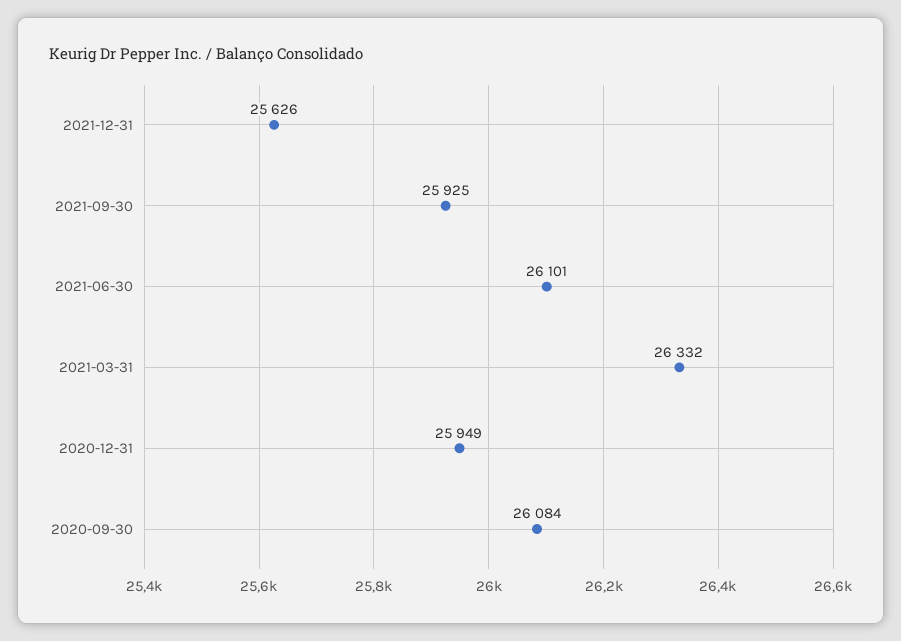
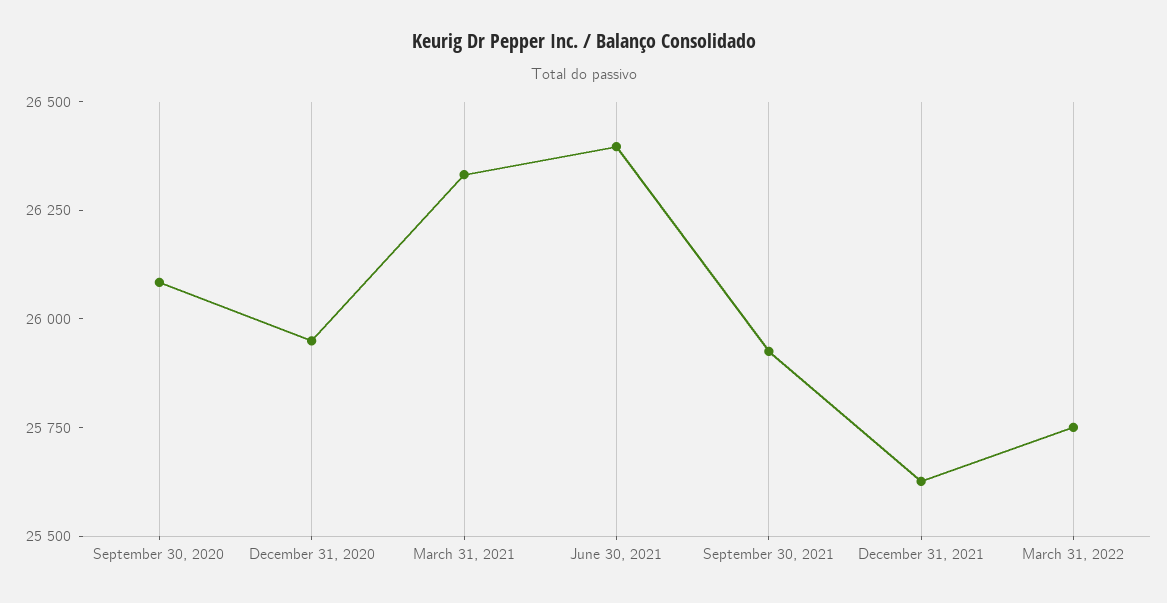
2021-06-30: 26101 -> 26400
March 31, 2022: none -> 25750

